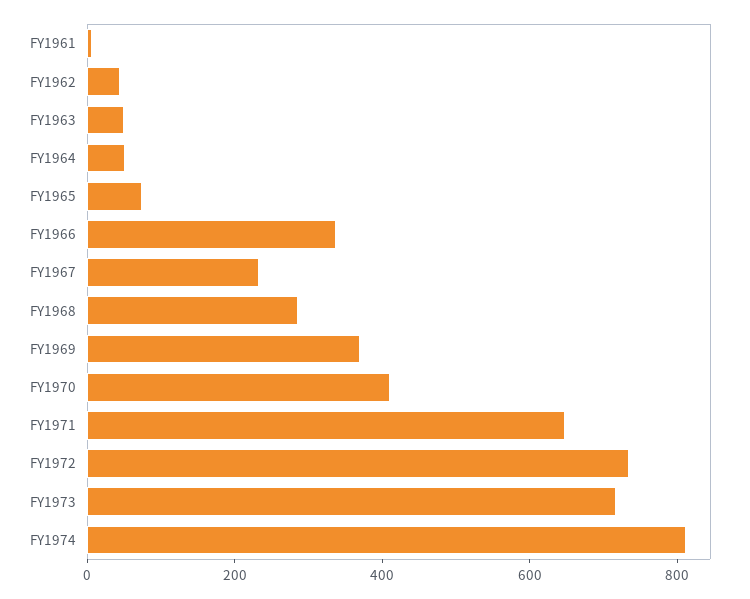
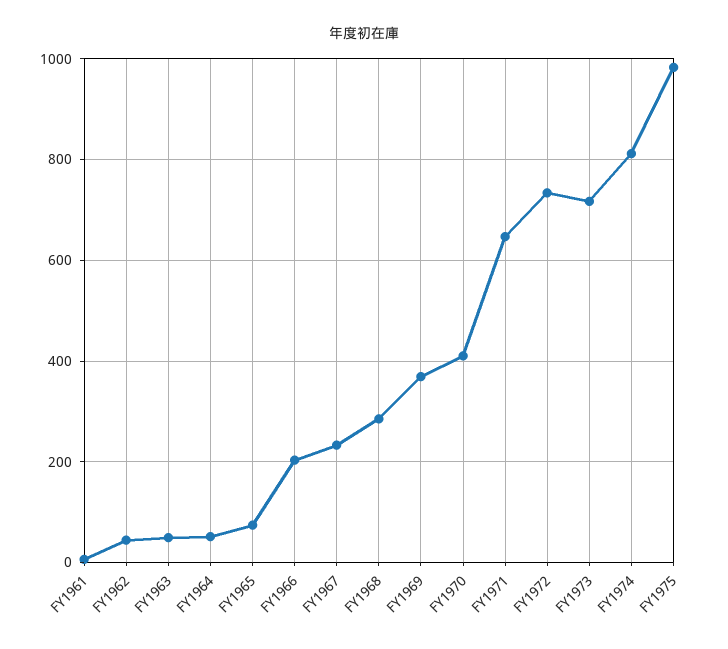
FY1966: 350 -> 200
FY1975: none -> 980

